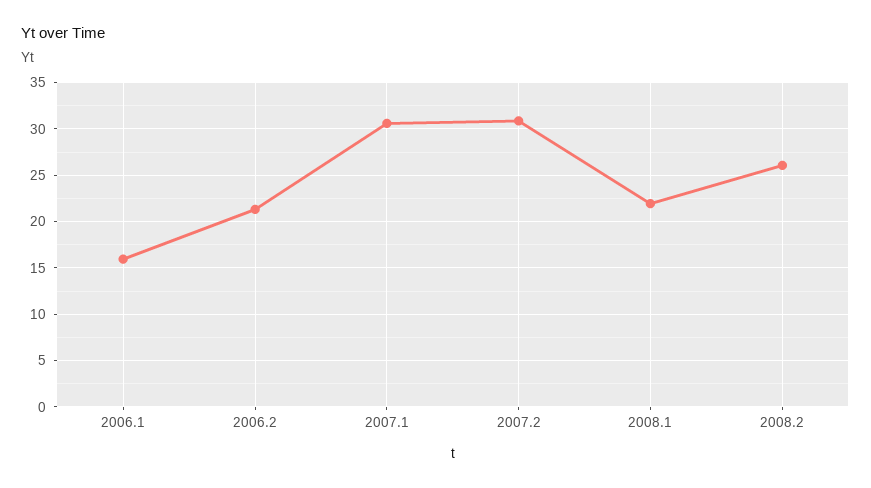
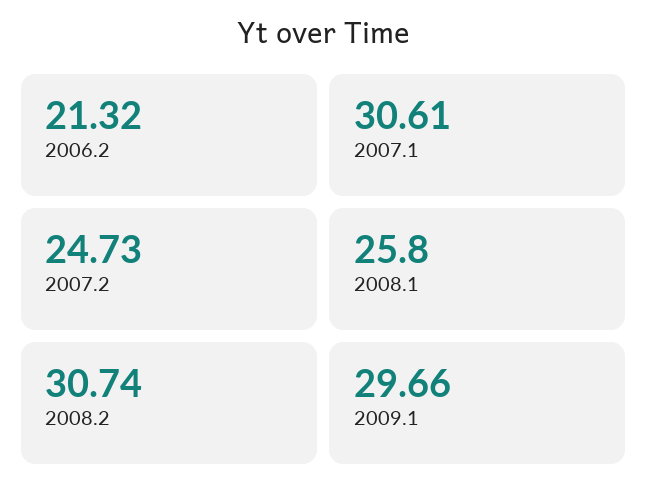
2006.1: 16 -> none
2007.2: 31 -> 24.73
2008.1: 22 -> 25.8
2008.2: 26 -> 30.74
2009.1: none -> 29.66

